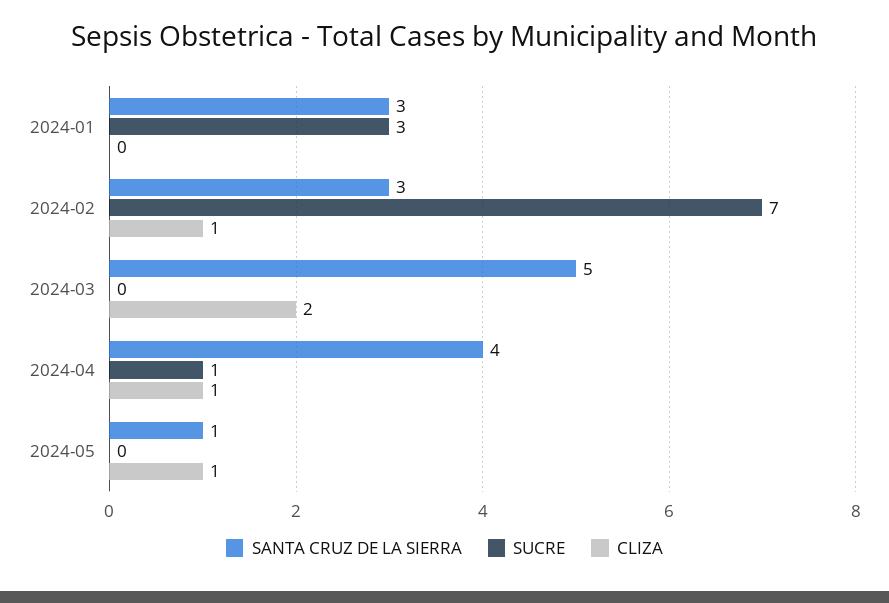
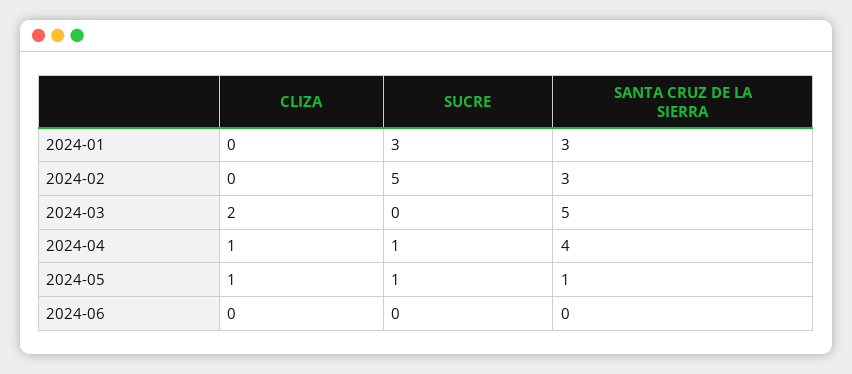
SUCRE, 2024-02: 7 -> 5
CLIZA, 2024-02: 1 -> 0
SUCRE, 2024-05: 0 -> 1
CLIZA, 2024-06: none -> 0
SUCRE, 2024-06: none -> 0
SANTA CRUZ DE LA SIERRA, 2024-06: none -> 0

